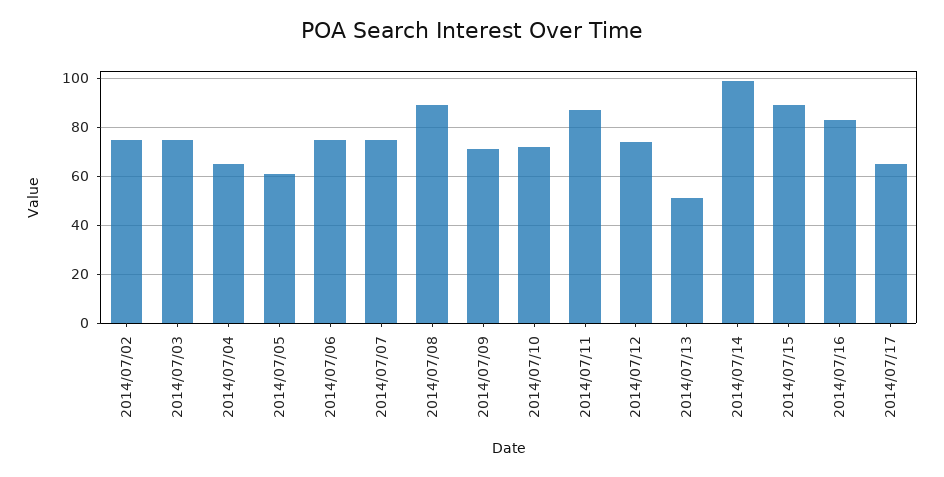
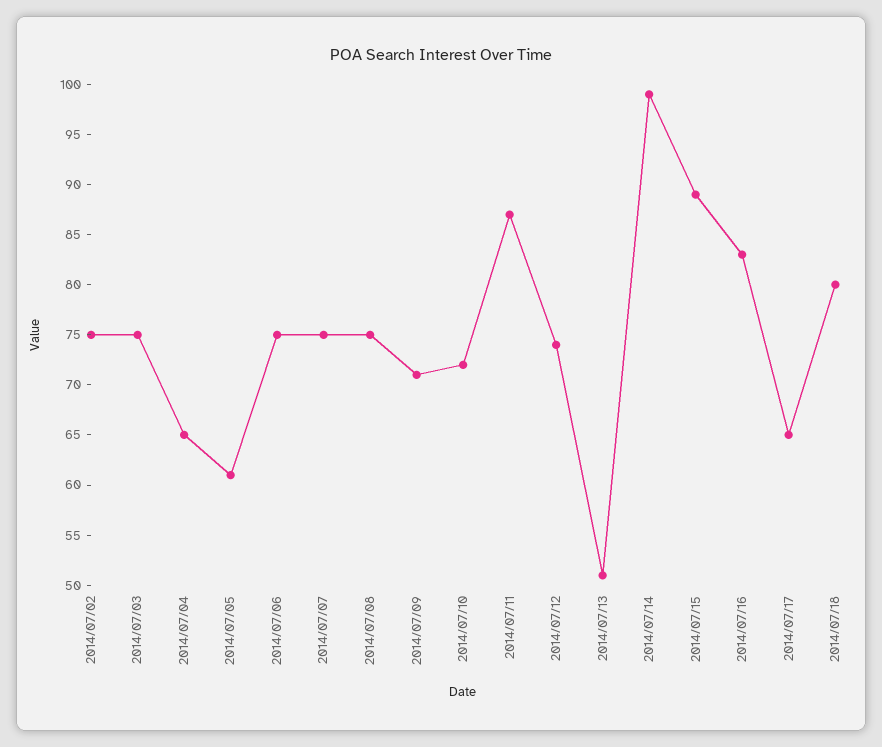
2014/07/08: 90 -> 75
2014/07/18: none -> 80

